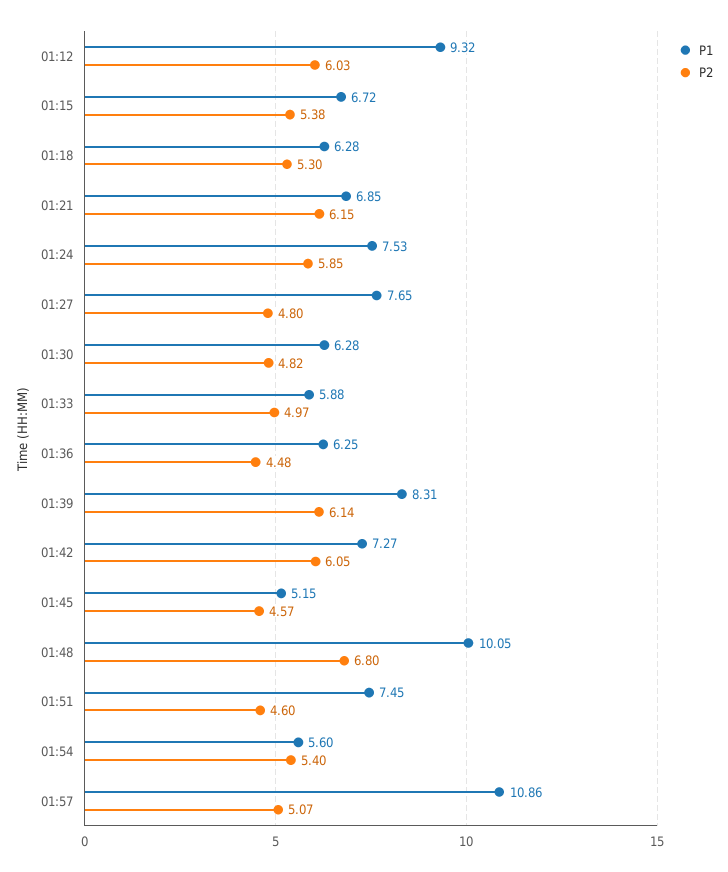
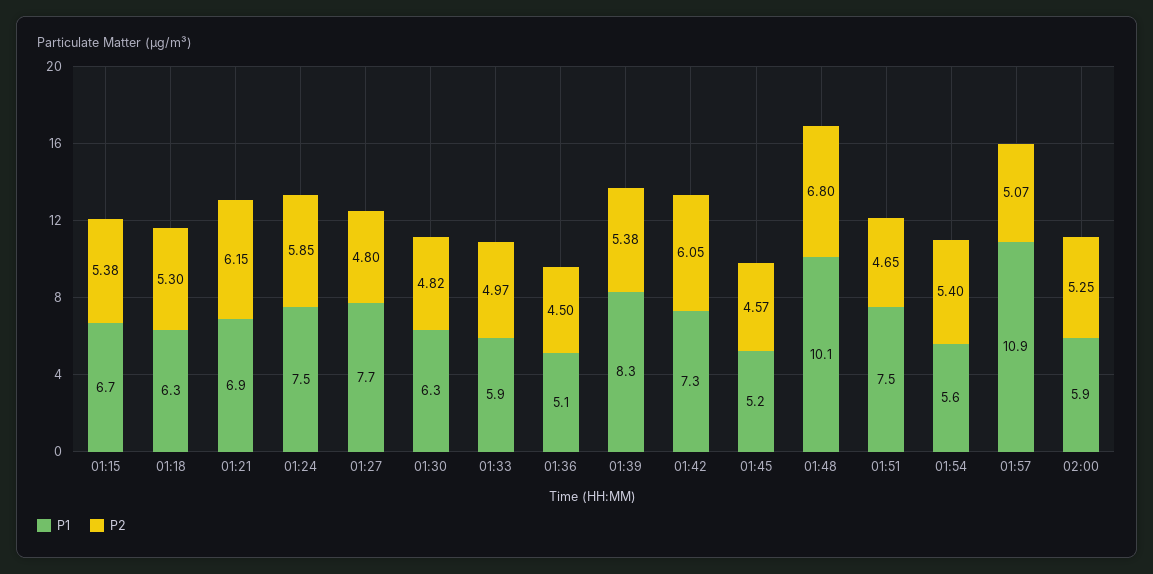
P1, 01:12: 9.32 -> none
P2, 01:12: 6.03 -> none
P1, 01:36: 6.25 -> 5.1
P2, 01:36: 4.48 -> 4.5
P2, 01:39: 6.14 -> 5.38
P2, 01:51: 4.6 -> 4.65
P1, 02:00: none -> 5.9
P2, 02:00: none -> 5.25

